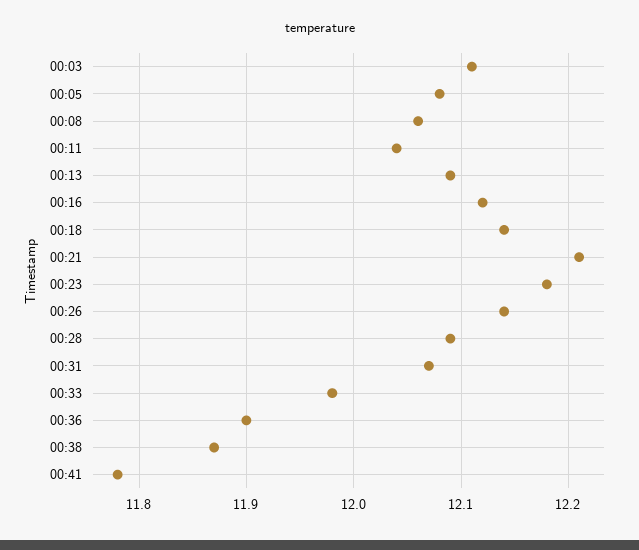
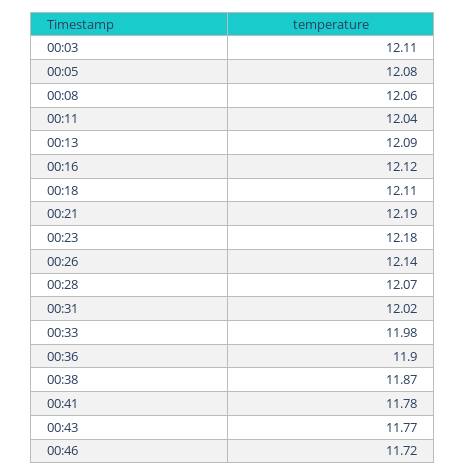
00:18: 12.14 -> 12.11
00:21: 12.21 -> 12.19
00:28: 12.09 -> 12.07
00:31: 12.07 -> 12.02
00:43: none -> 11.77
00:46: none -> 11.72

